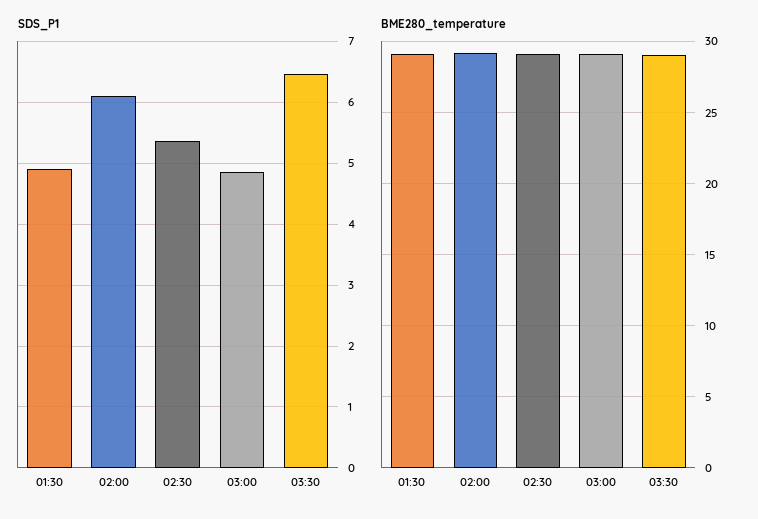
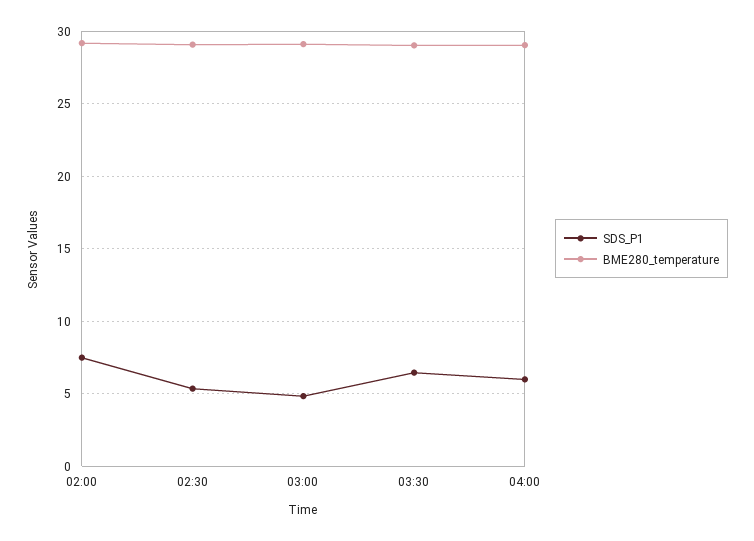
SDS_P1, 01:30: 4.9 -> none
SDS_P1, 02:00: 6.1 -> 7.5
BME280_temperature, 01:30: 29 -> none
SDS_P1, 04:00: none -> 6
BME280_temperature, 04:00: none -> 29

